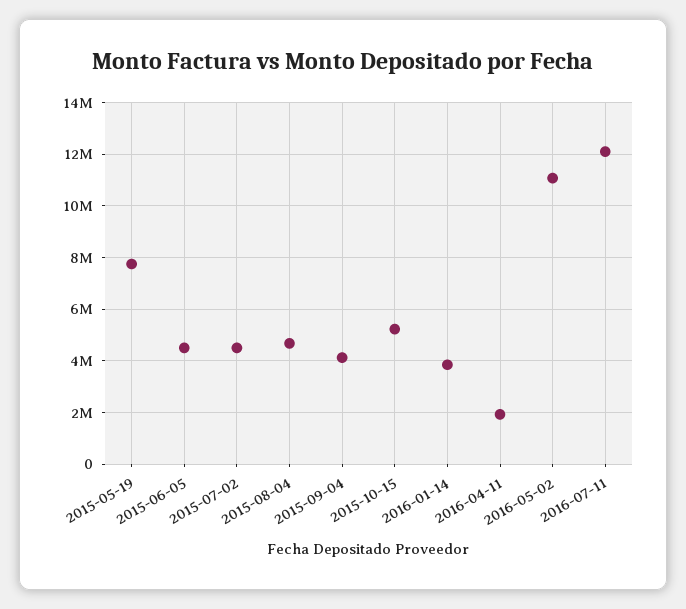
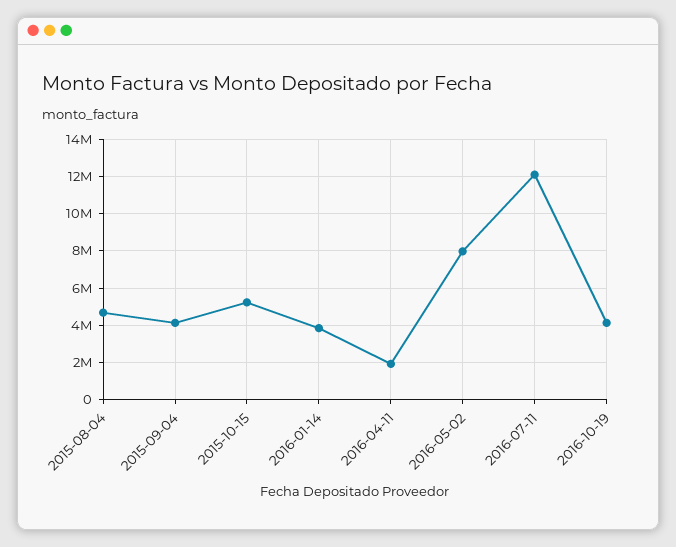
2015-05-19: 7750000 -> none
2015-06-05: 4500000 -> none
2015-07-02: 4500000 -> none
2016-05-02: 11000000 -> 8000000
2016-10-19: none -> 4000000

